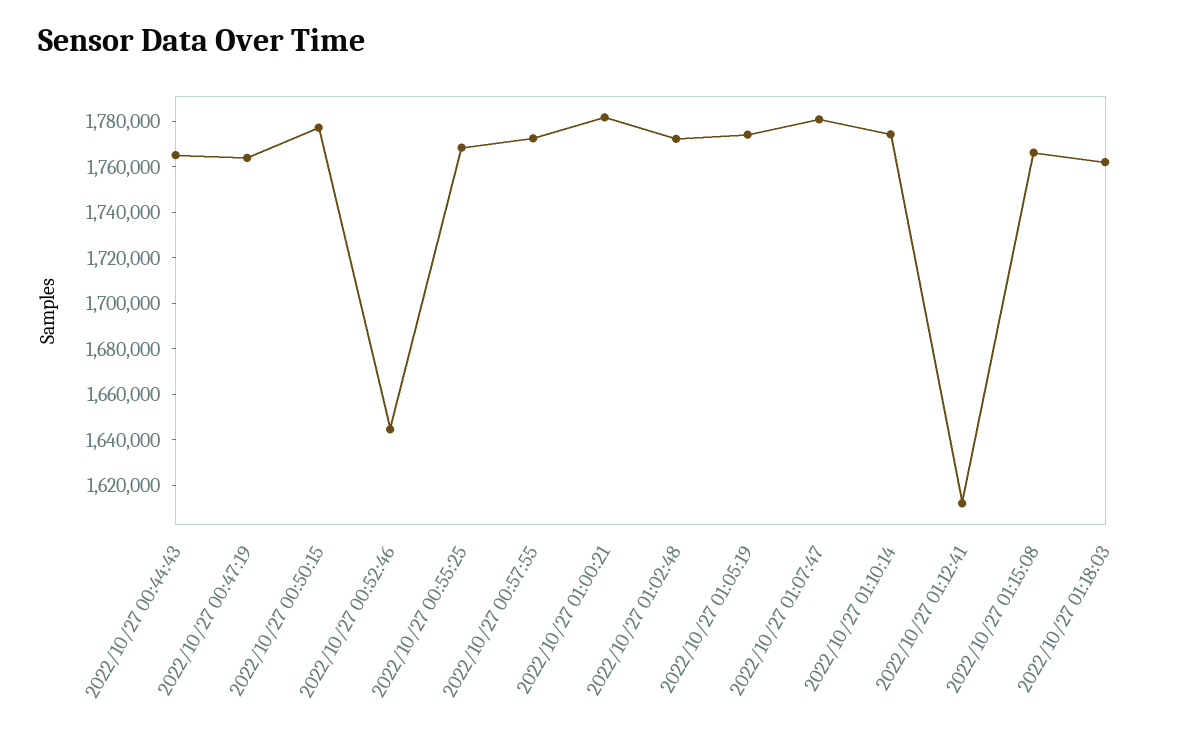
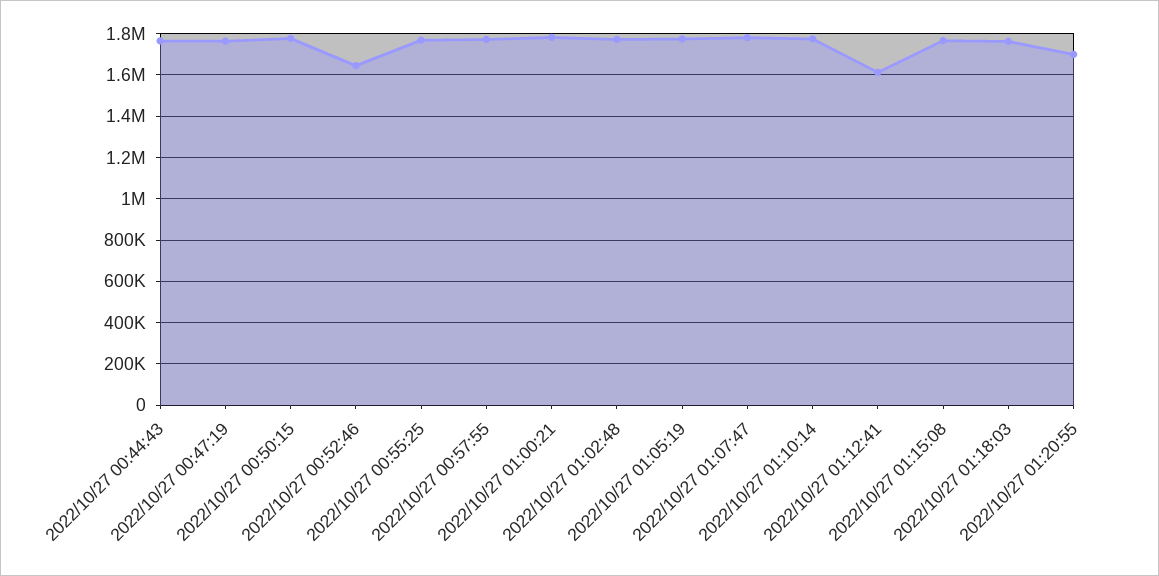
2022/10/27 01:20:55: none -> 1700000

